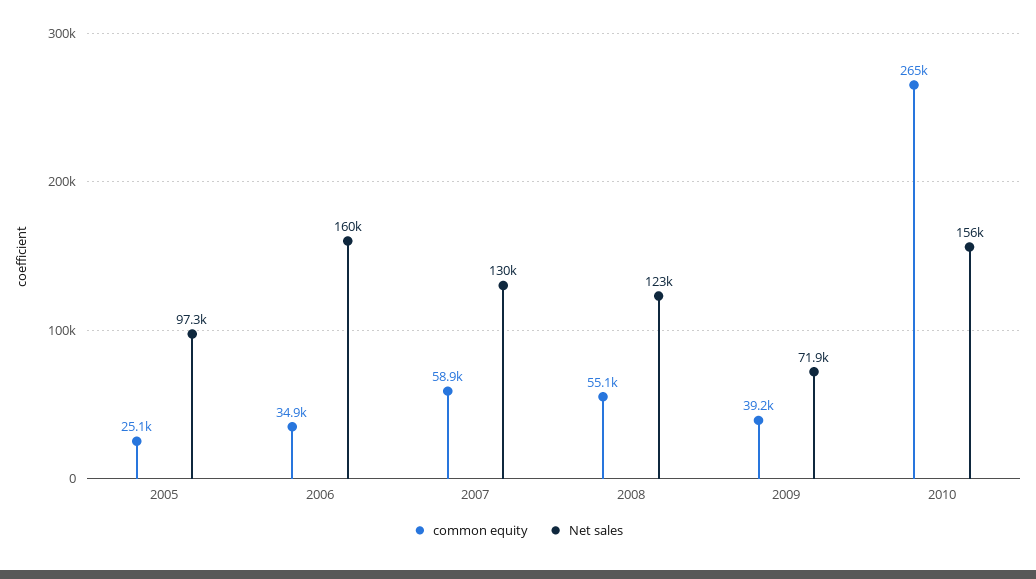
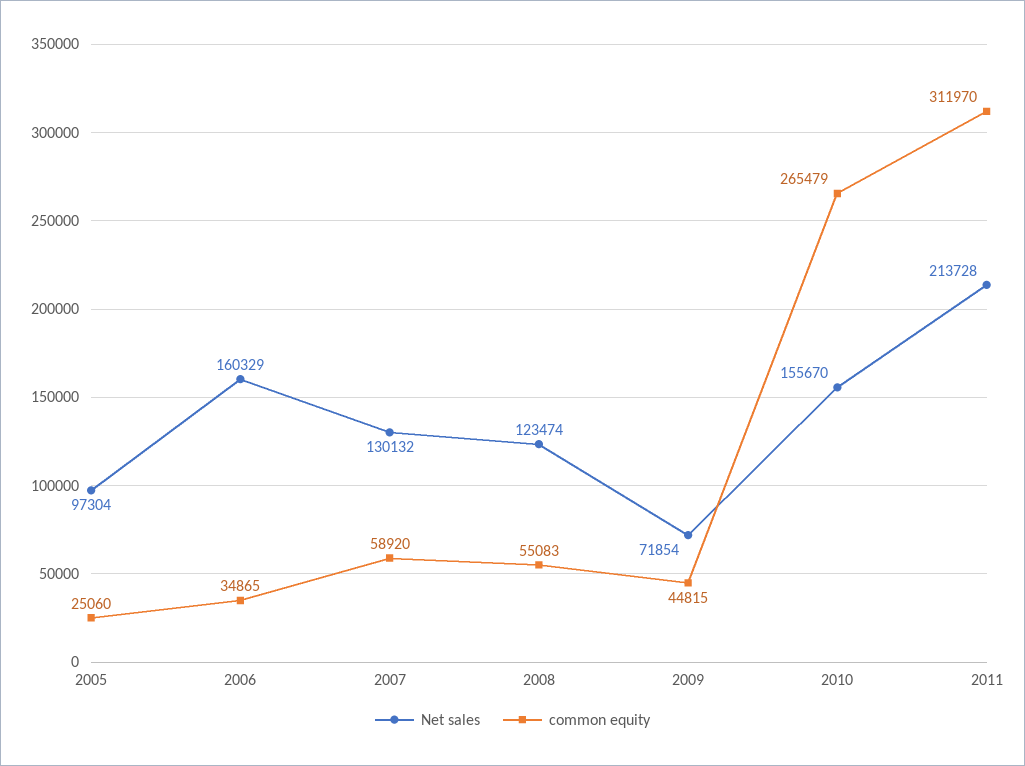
common equity, 2009: 39200 -> 44815
Net sales, 2011: none -> 213728
common equity, 2011: none -> 311970

